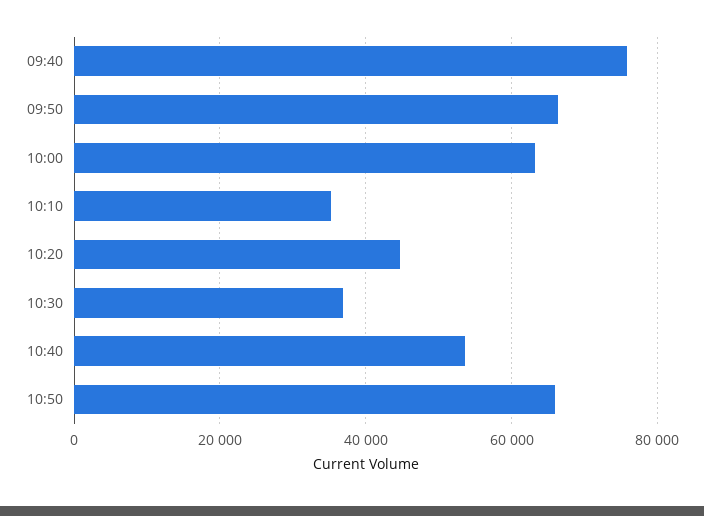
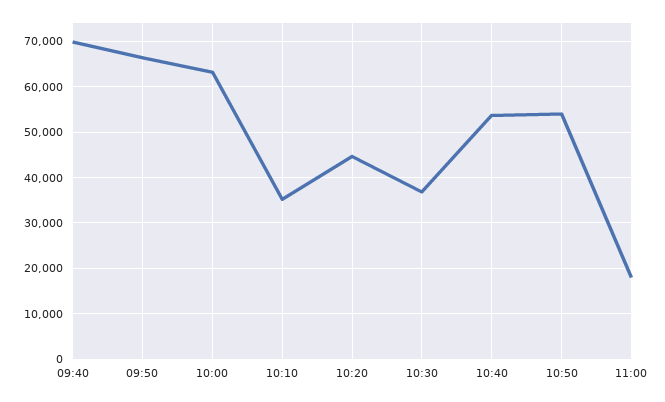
09:40: 76000 -> 70000
10:50: 66000 -> 54000
11:00: none -> 18000

